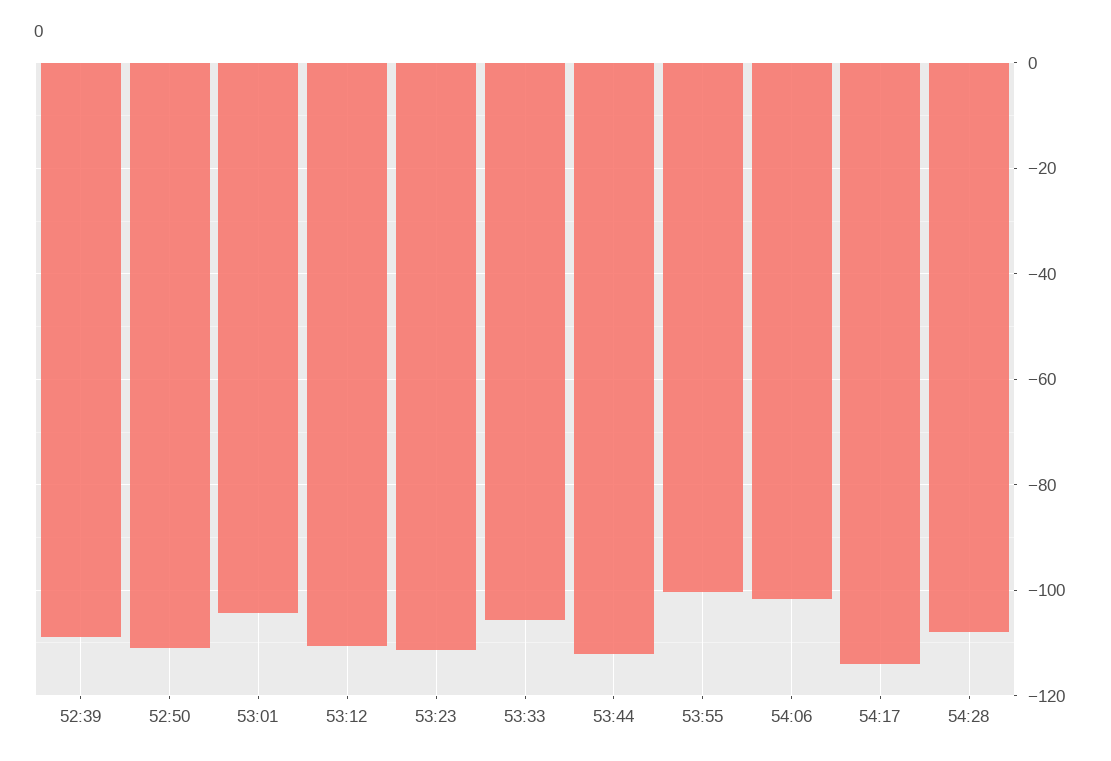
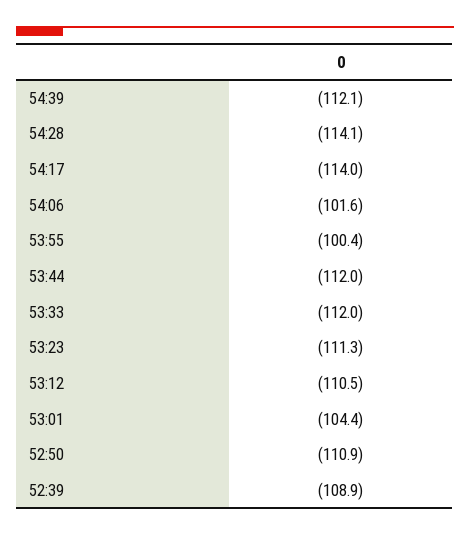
53:33: -106 -> -112
54:28: -108 -> -114.1
54:39: none -> -112.1

